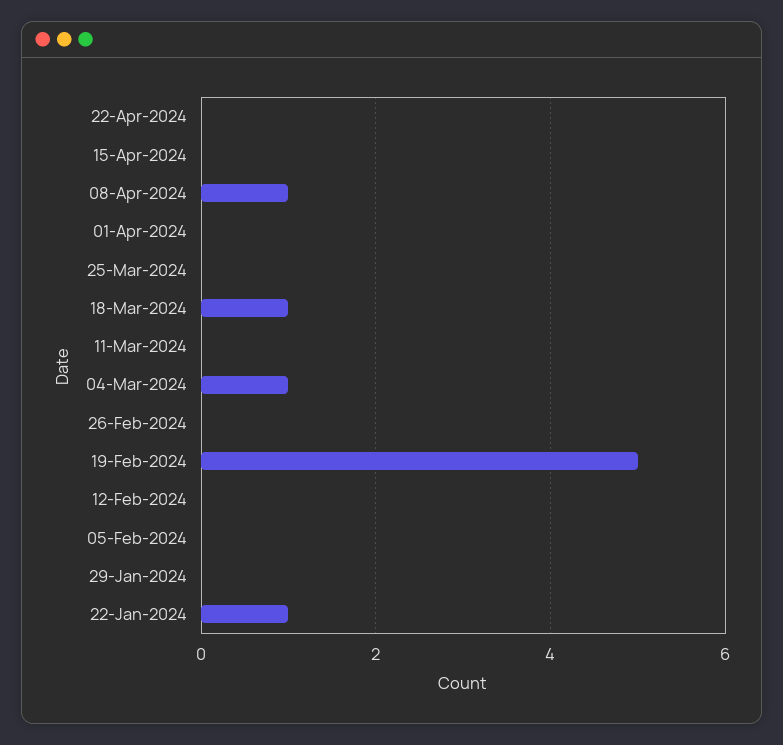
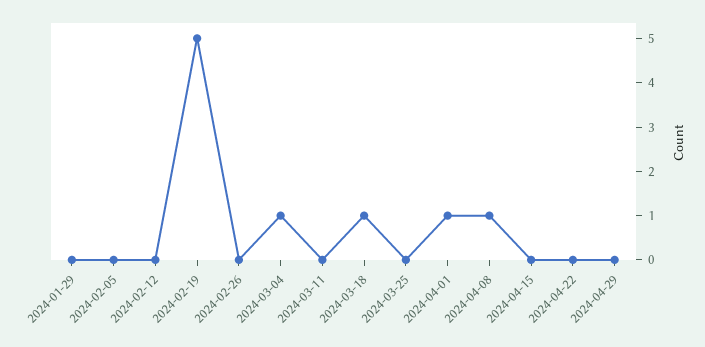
01-Apr-2024: 0 -> 1
22-Jan-2024: 1 -> none
2024-04-29: none -> 0

